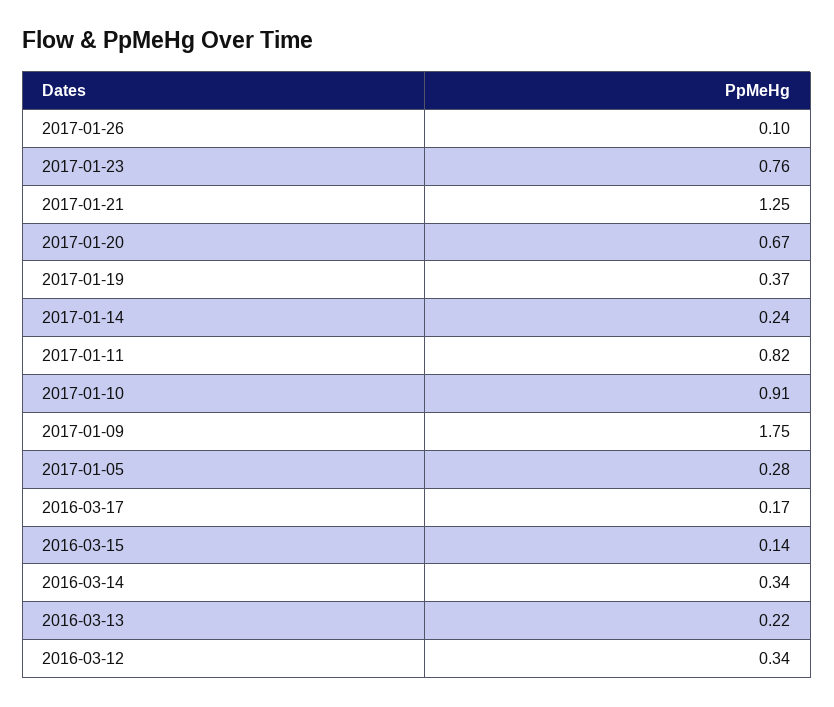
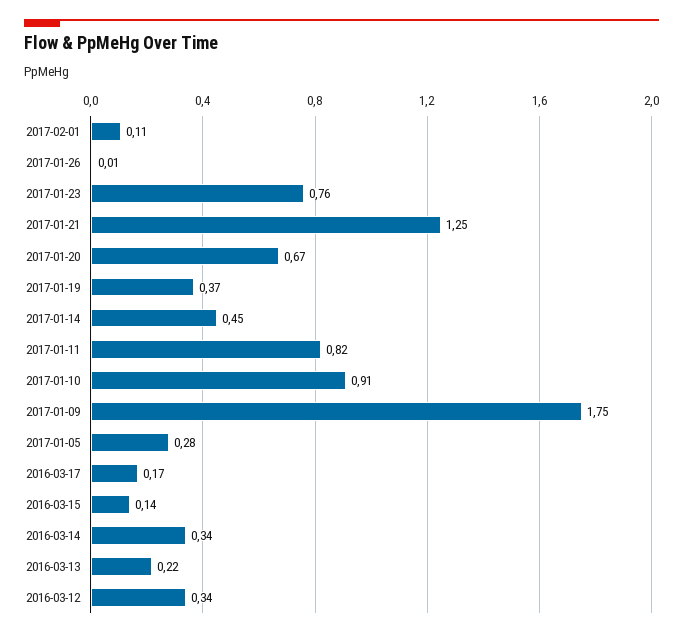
2017-01-26: 0.1 -> 0.01
2017-01-14: 0.24 -> 0.45
2017-02-01: none -> 0.11

